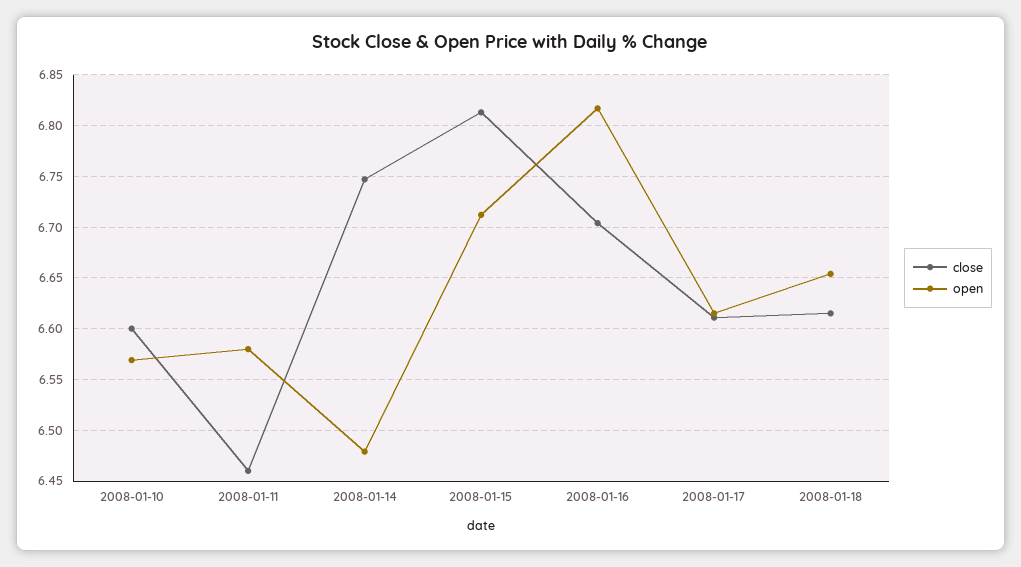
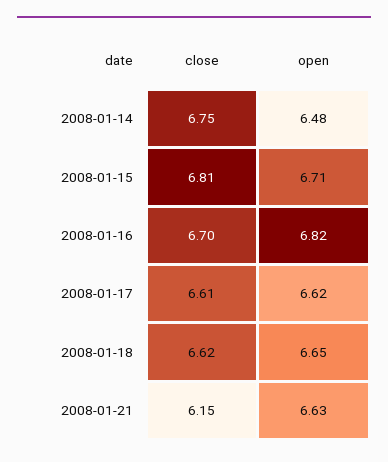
close, 2008-01-10: 6.6 -> none
open, 2008-01-10: 6.57 -> none
close, 2008-01-11: 6.46 -> none
open, 2008-01-11: 6.58 -> none
close, 2008-01-21: none -> 6.15
open, 2008-01-21: none -> 6.63

